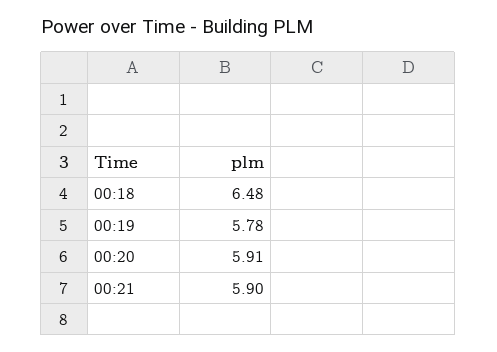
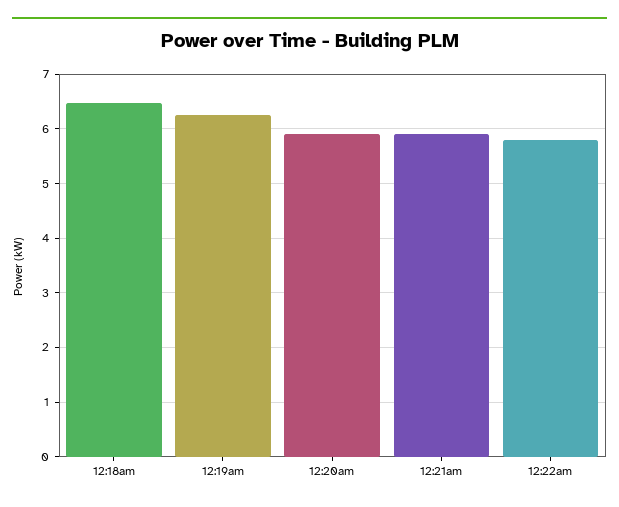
00:19: 5.78 -> 6.2
12:22am: none -> 5.8

